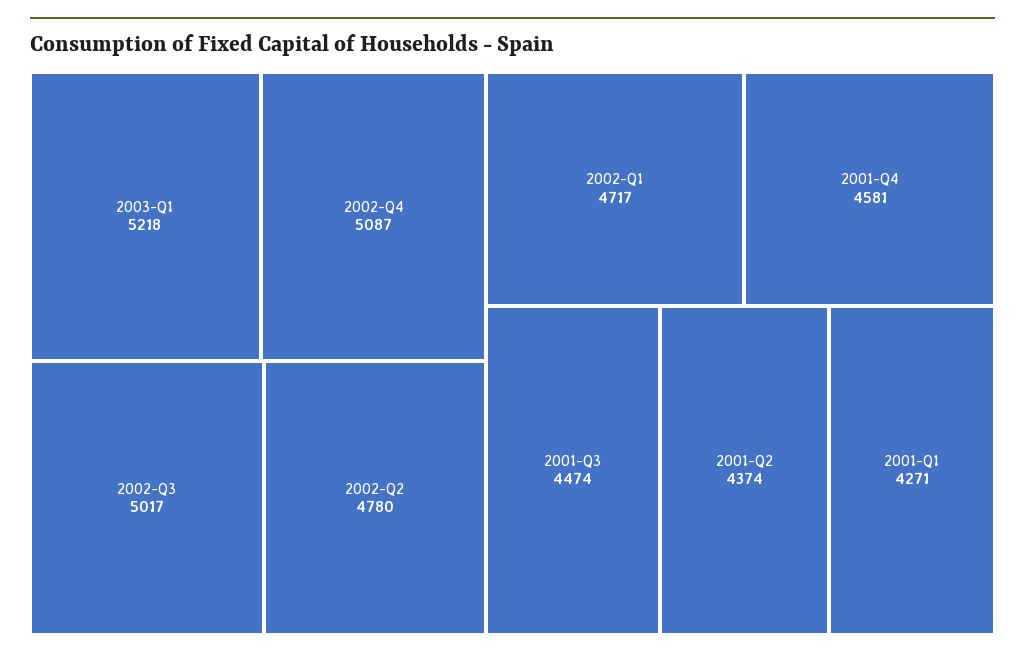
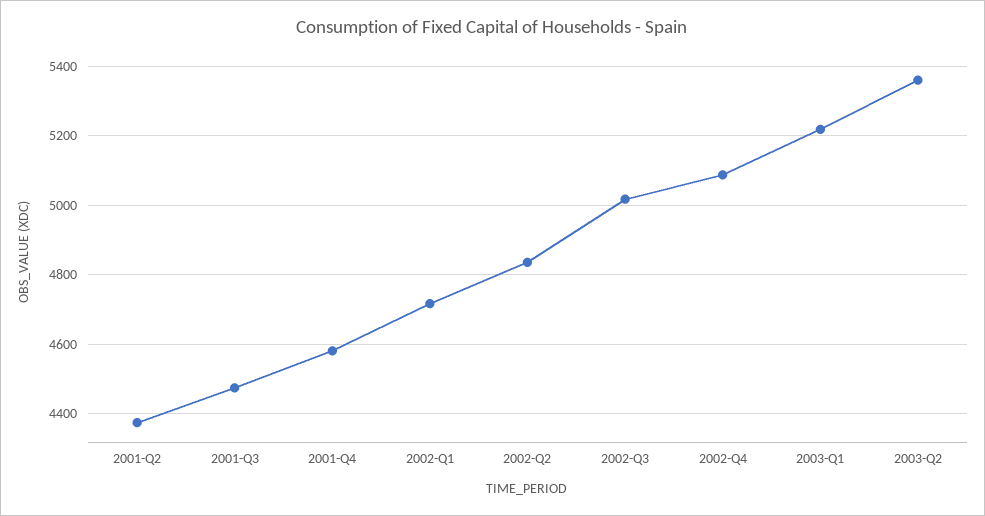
2002-Q2: 4780 -> 4840
2001-Q1: 4271 -> none
2003-Q2: none -> 5360

